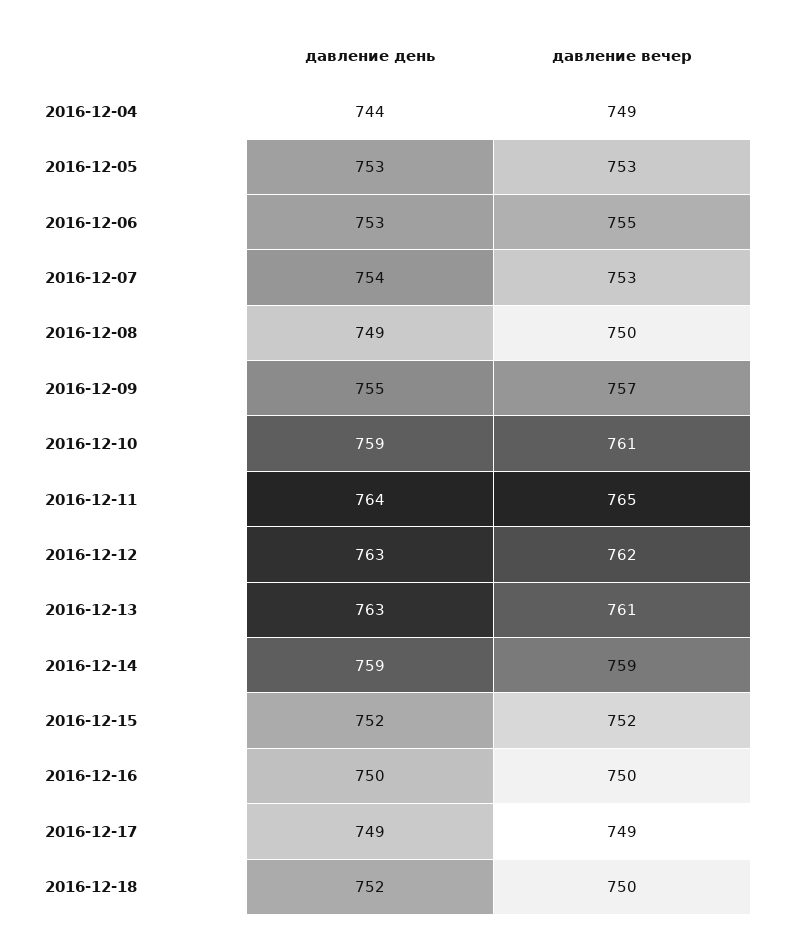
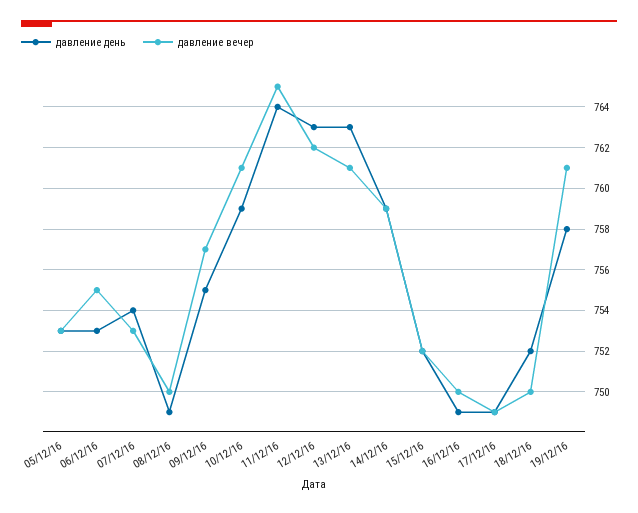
давление день, 2016-12-04: 744 -> none
давление вечер, 2016-12-04: 749 -> none
давление день, 2016-12-16: 750 -> 749
давление день, 19/12/16: none -> 758
давление вечер, 19/12/16: none -> 761

